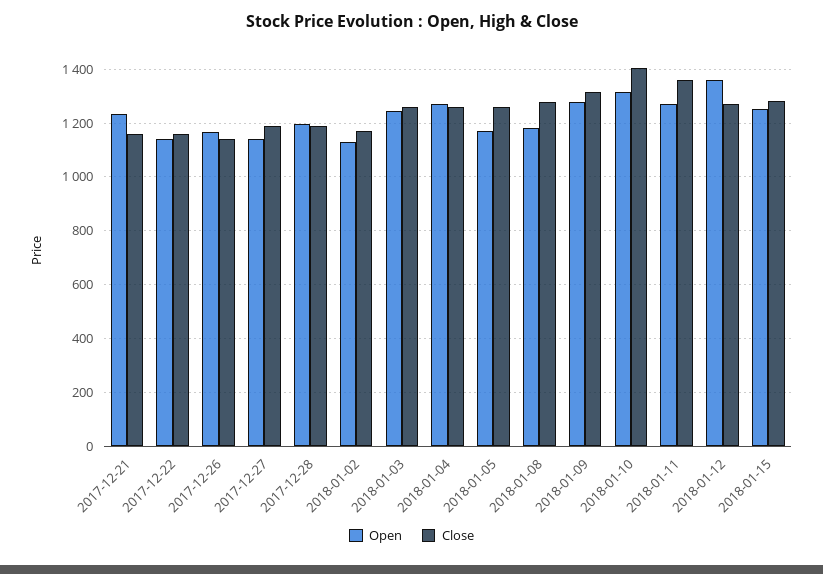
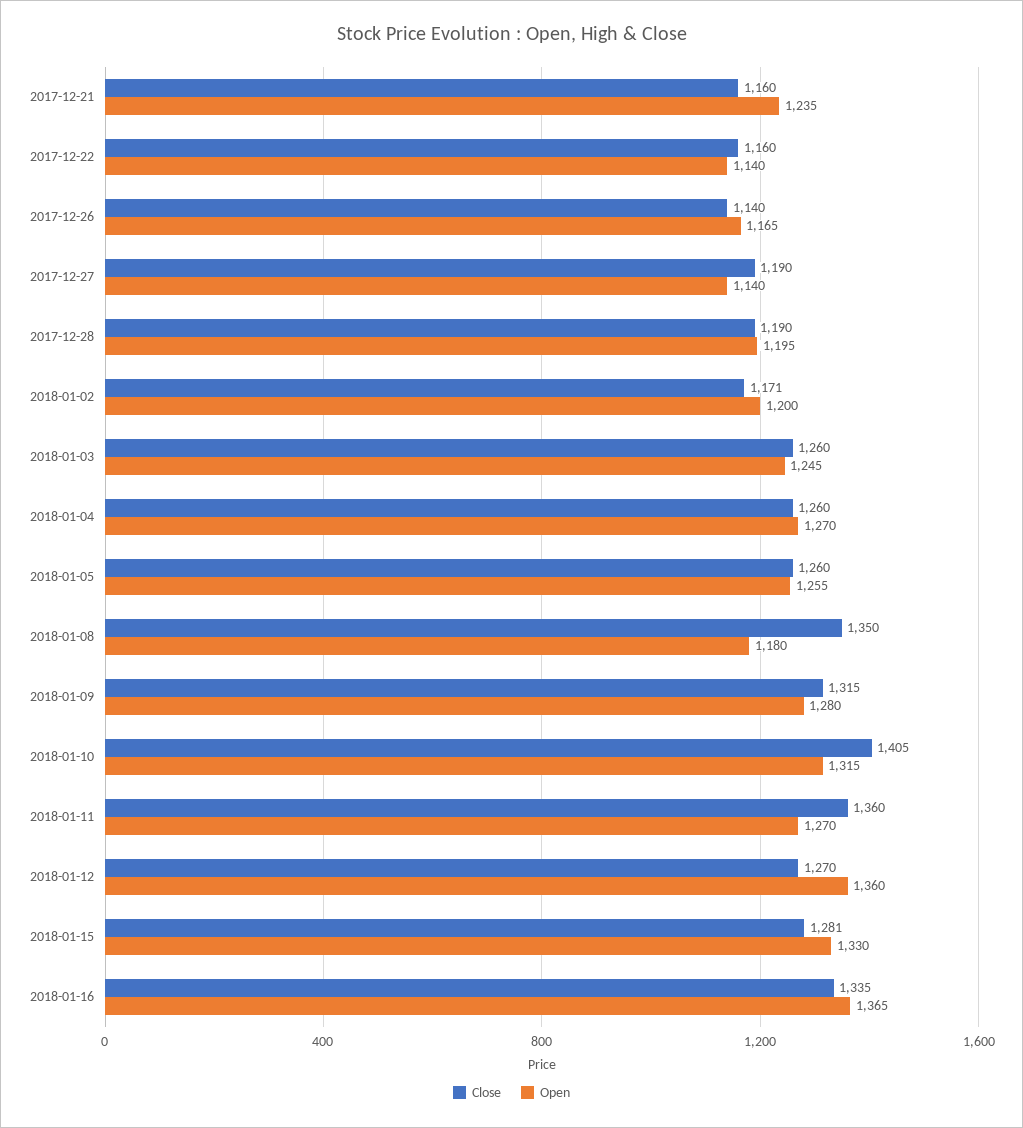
Open, 2018-01-02: 1125 -> 1200
Open, 2018-01-05: 1175 -> 1255
Close, 2018-01-08: 1275 -> 1350
Open, 2018-01-15: 1250 -> 1330
Close, 2018-01-16: none -> 1335
Open, 2018-01-16: none -> 1365

